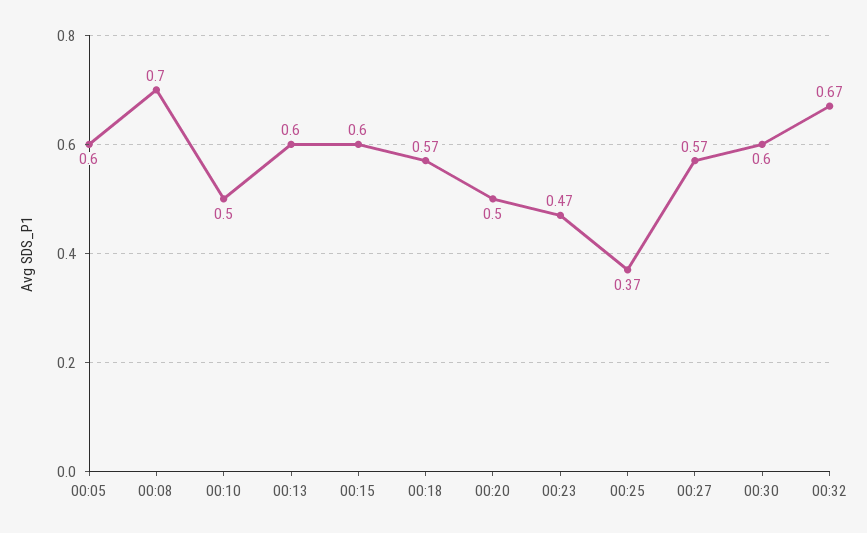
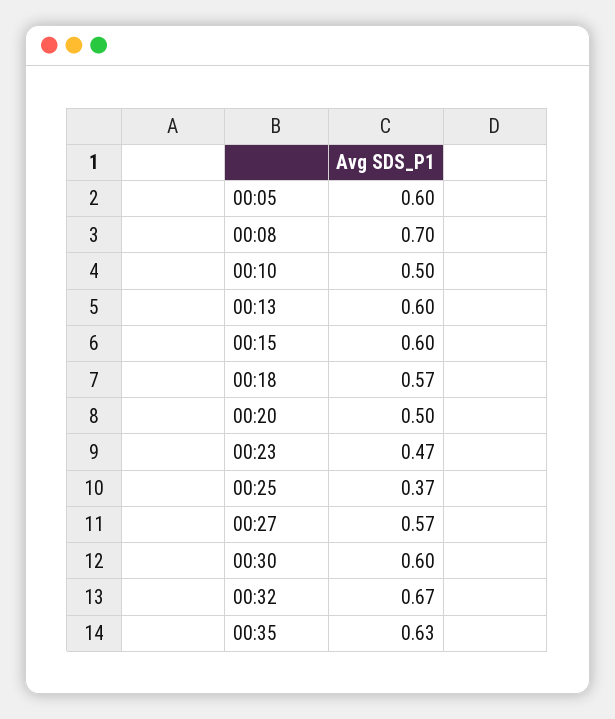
00:35: none -> 0.63

